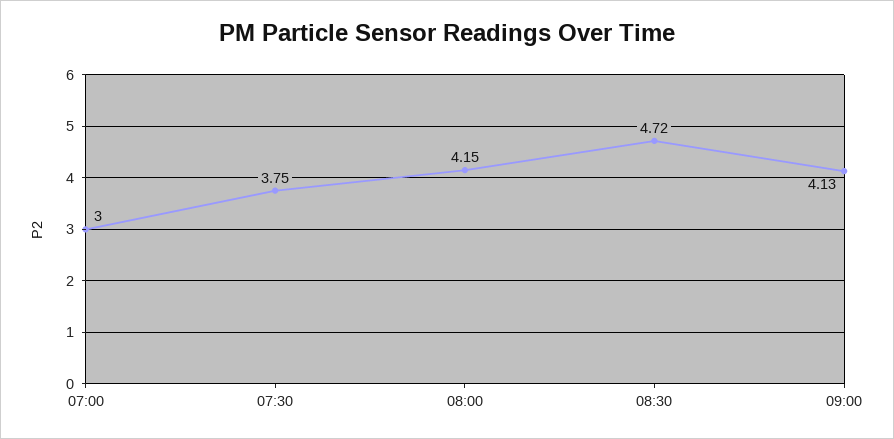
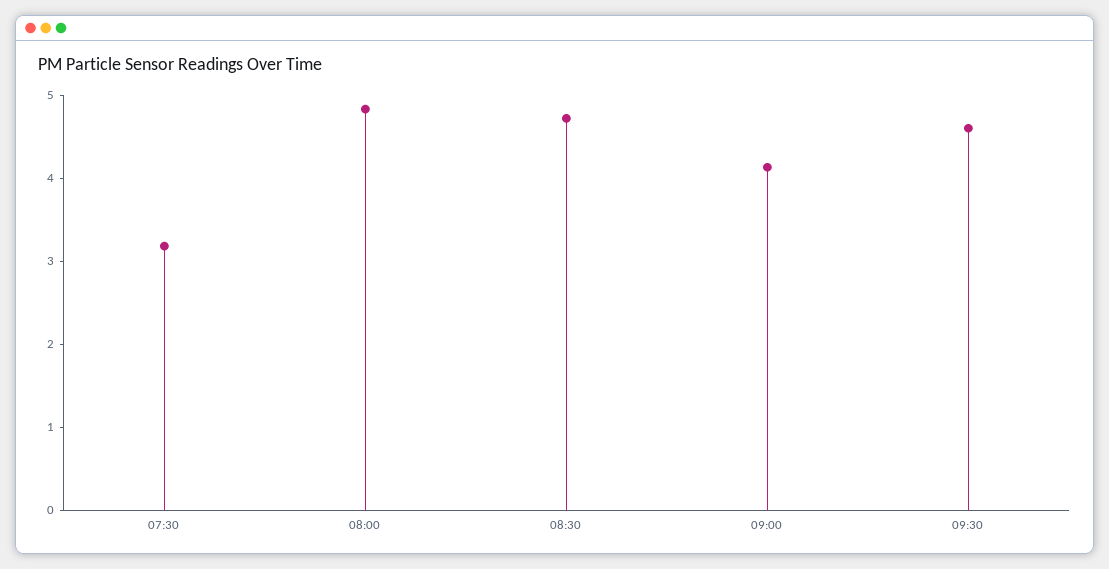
07:00: 3 -> none
07:30: 3.75 -> 3.2
08:00: 4.15 -> 4.8
09:30: none -> 4.6

